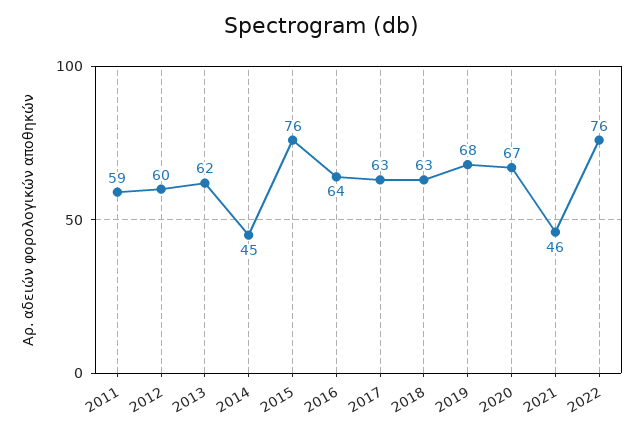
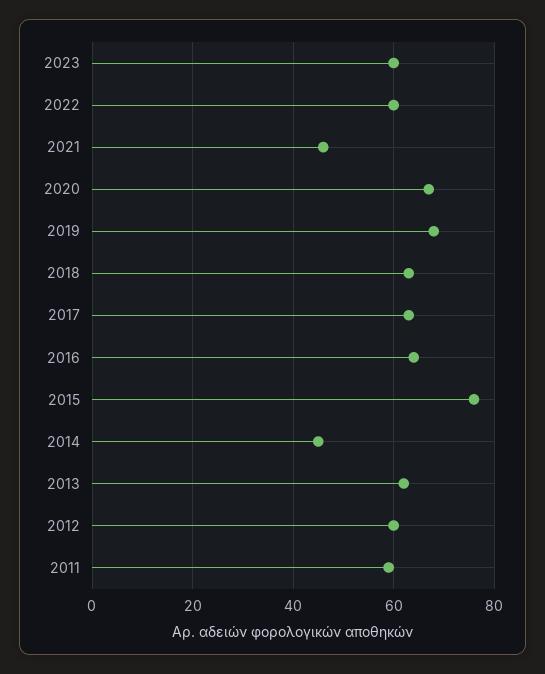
2022: 76 -> 60
2023: none -> 60

